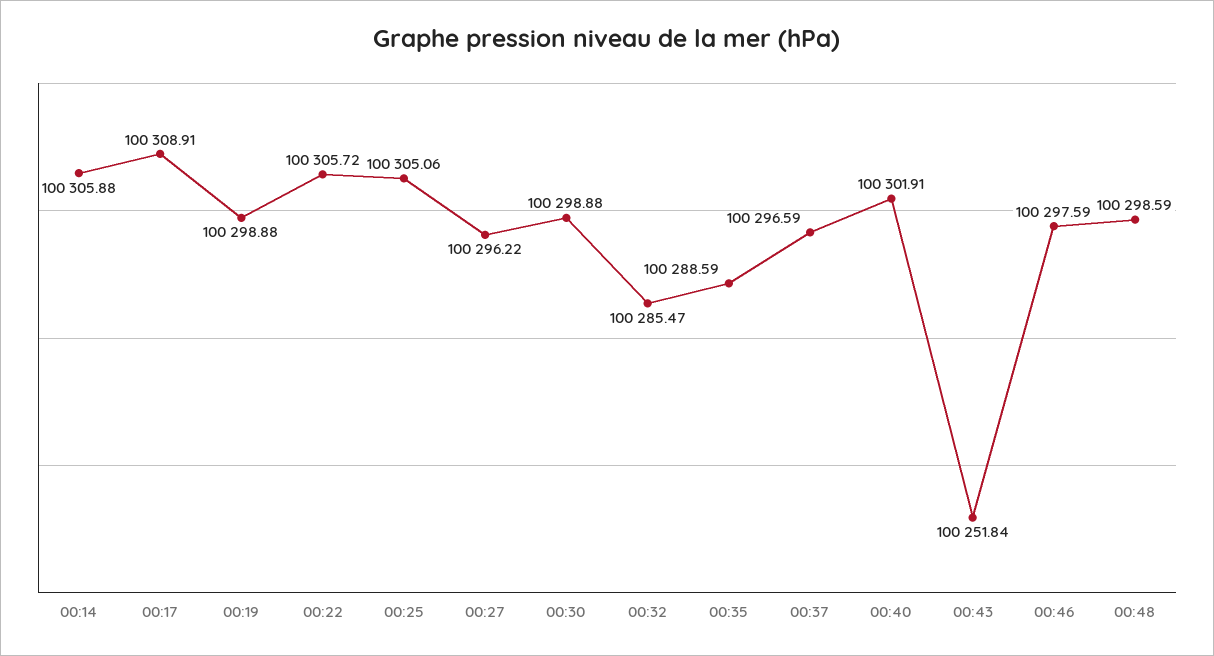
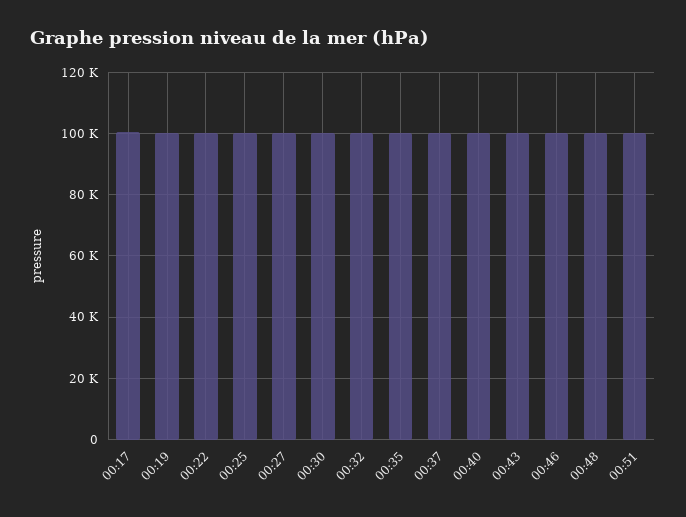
00:14: 100305.88 -> none
00:51: none -> 100000

